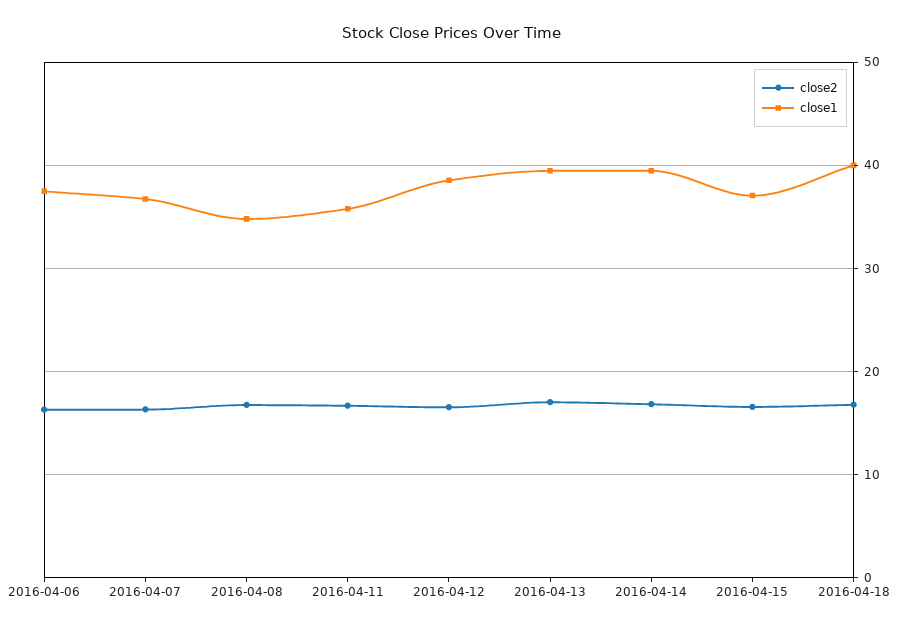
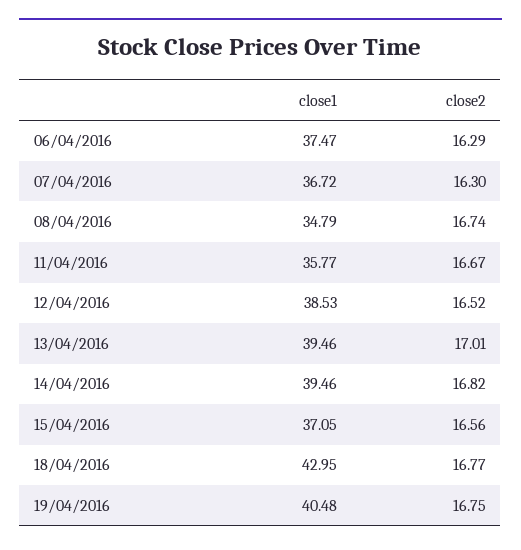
close1, 2016-04-18: 40 -> 42.95
close1, 19/04/2016: none -> 40.48
close2, 19/04/2016: none -> 16.75

